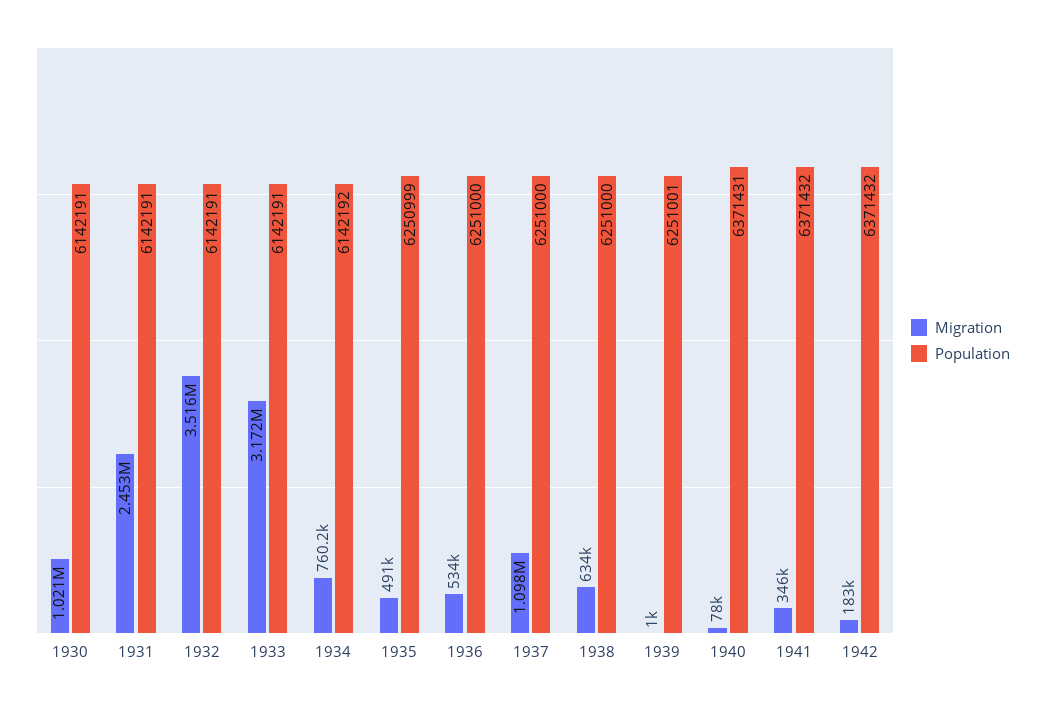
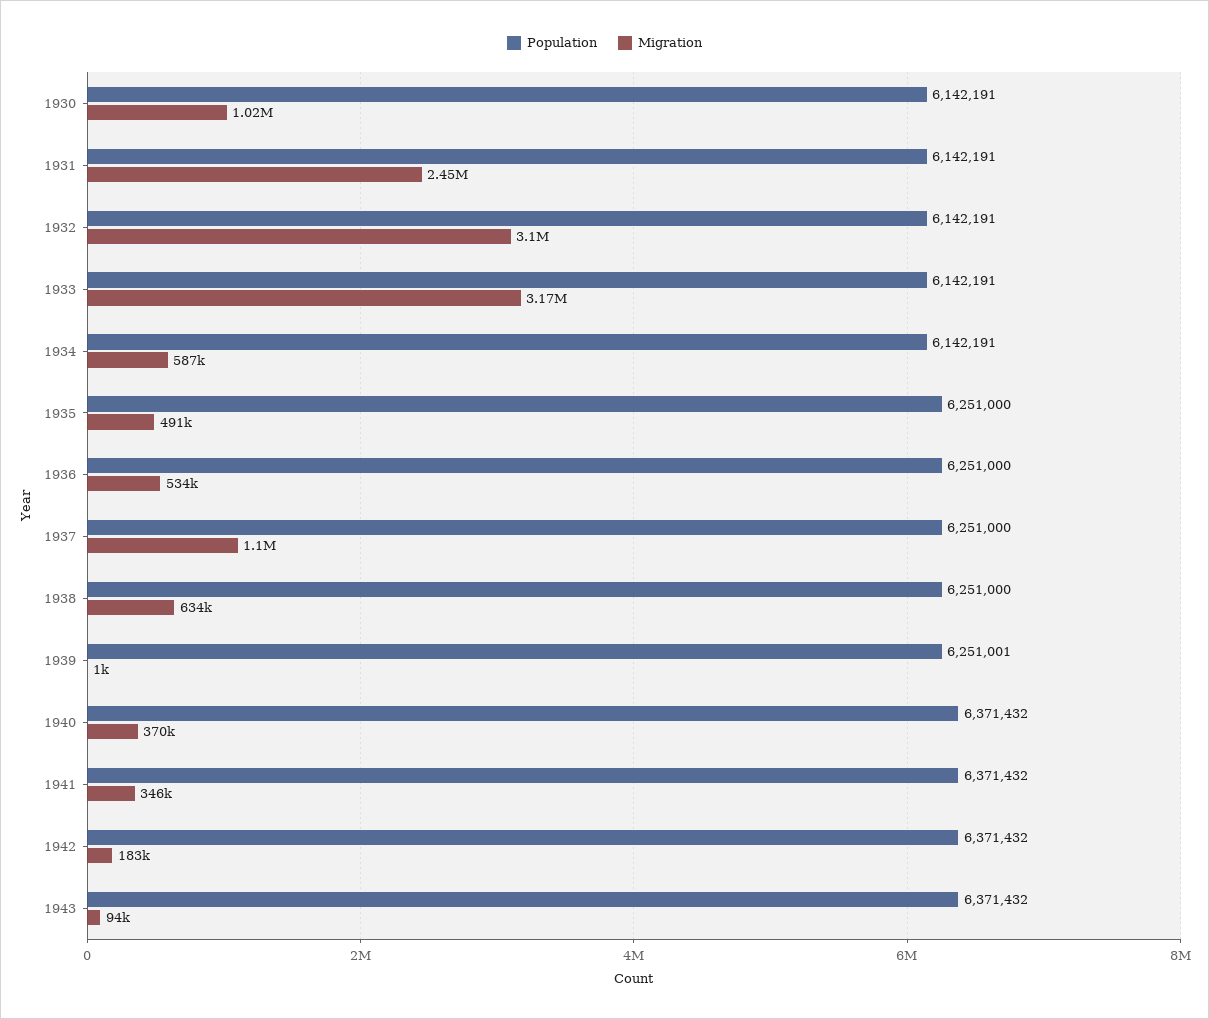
Migration, 1932: 3516000 -> 3100000
Migration, 1934: 760200 -> 587000
Population, 1934: 6142192 -> 6142191
Population, 1935: 6250999 -> 6251000
Migration, 1940: 78000 -> 370000
Population, 1940: 6371431 -> 6371432
Population, 1943: none -> 6371432
Migration, 1943: none -> 94000

